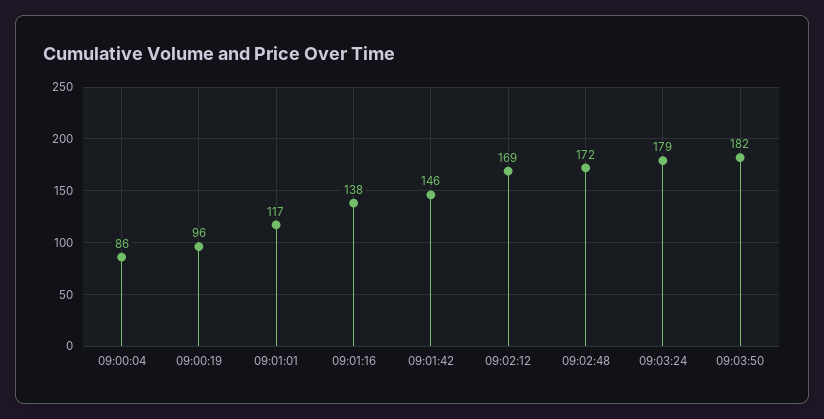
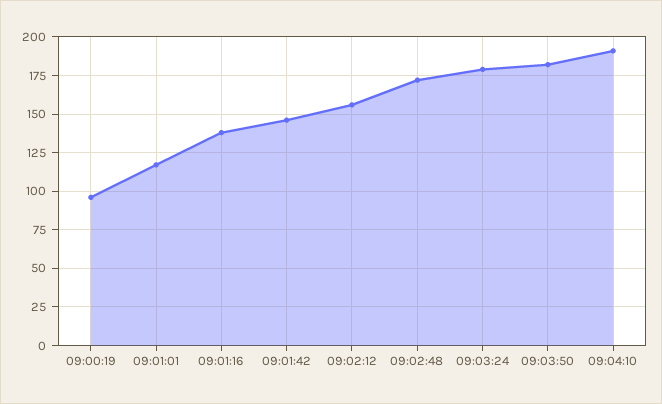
09:00:04: 86 -> none
09:02:12: 169 -> 155
09:04:10: none -> 190

